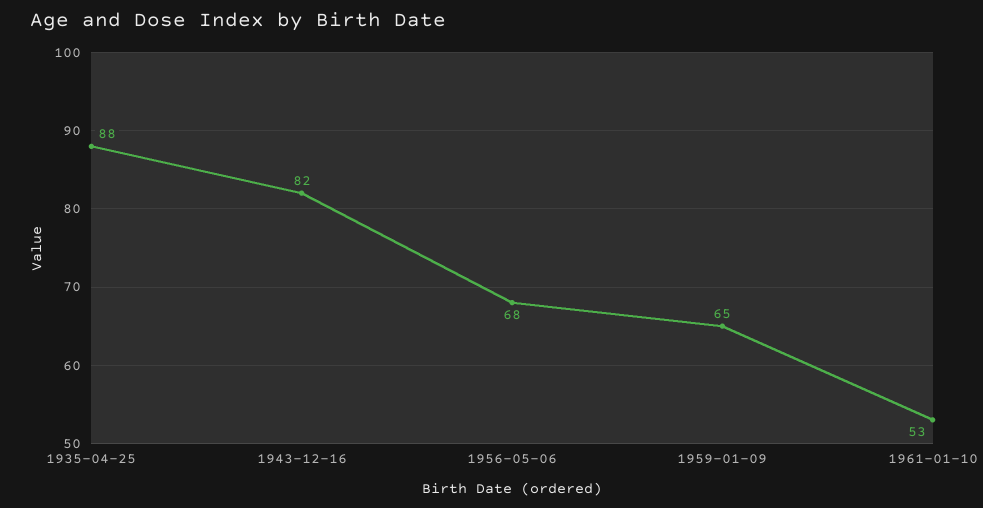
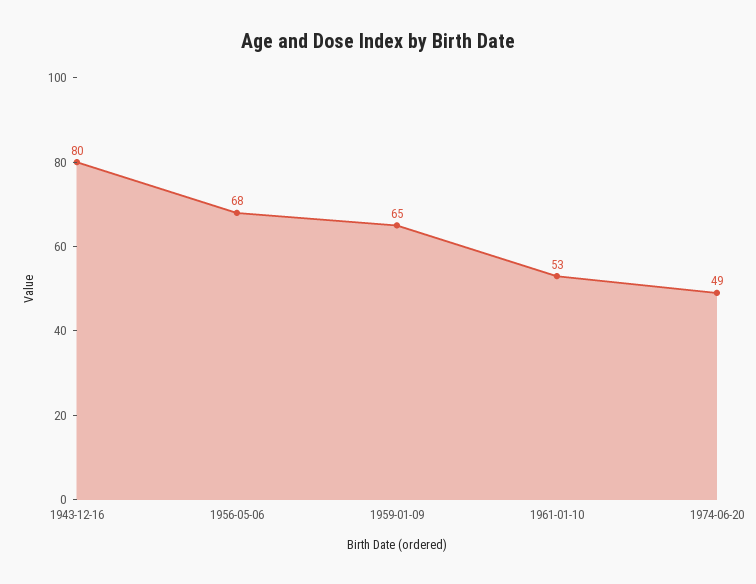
1935-04-25: 88 -> none
1943-12-16: 82 -> 80
1974-06-20: none -> 49

